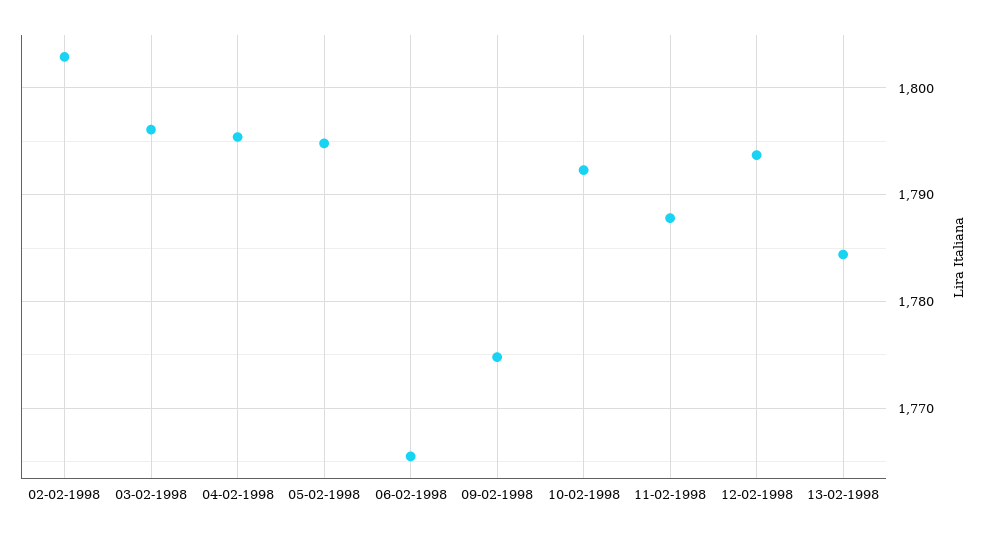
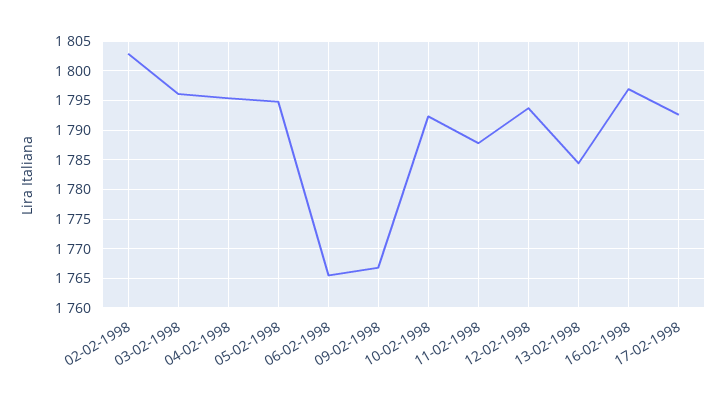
09-02-1998: 1775 -> 1767.5
16-02-1998: none -> 1797.5
17-02-1998: none -> 1792.5

